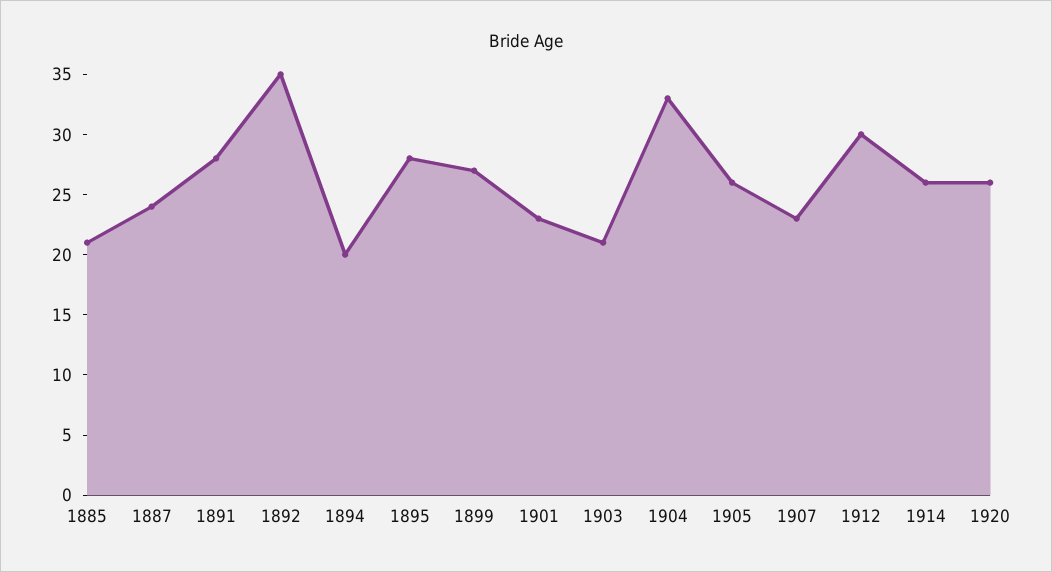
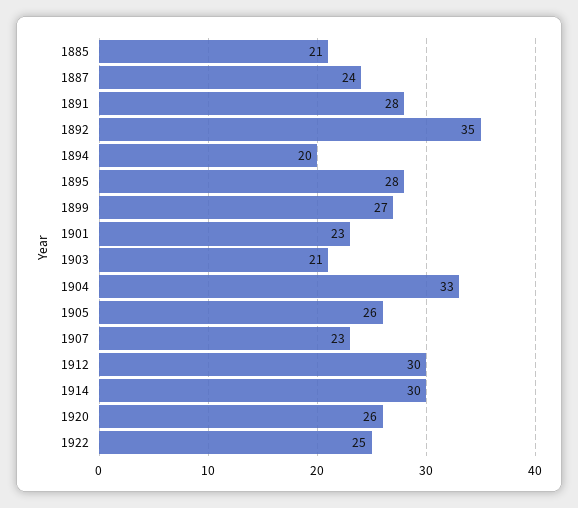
1914: 26 -> 30
1922: none -> 25

